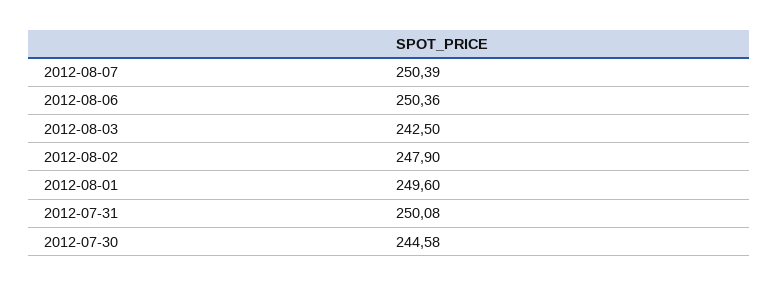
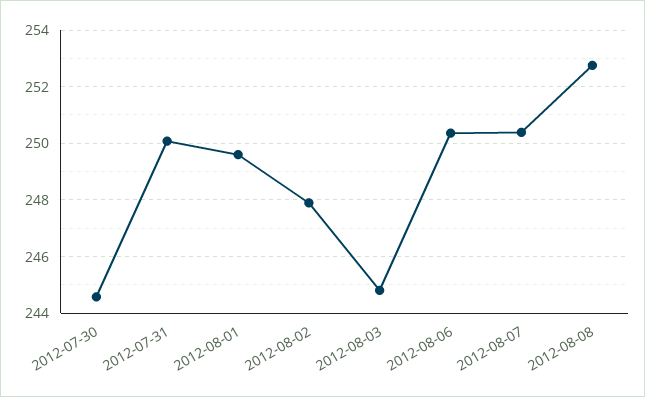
2012-08-03: 242.5 -> 244.75
2012-08-08: none -> 252.75

